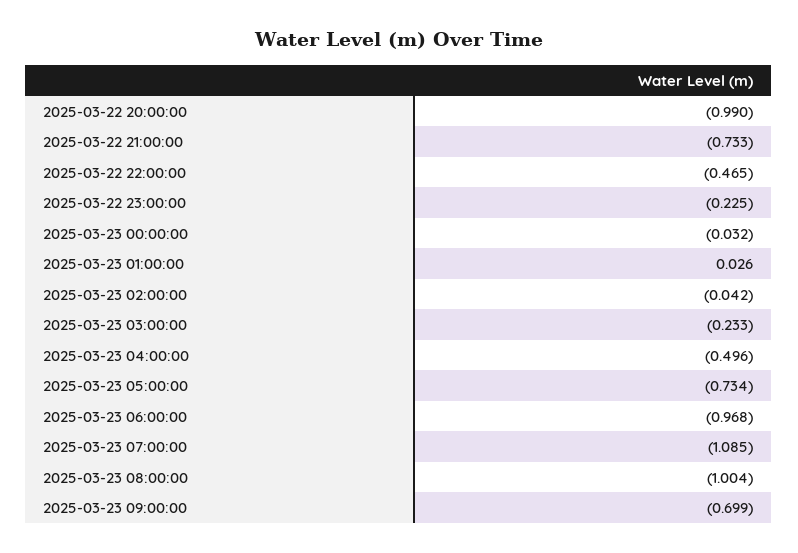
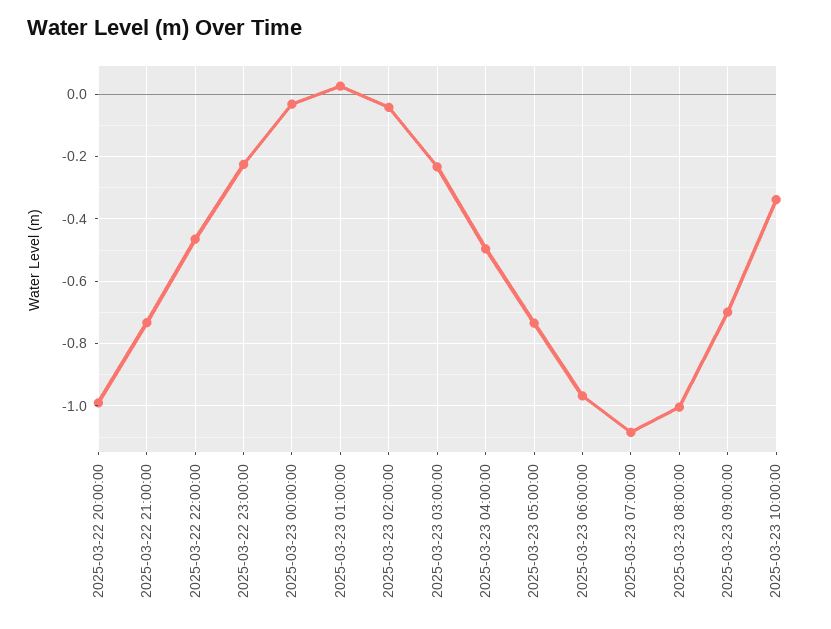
2025-03-23 10:00:00: none -> -0.34

